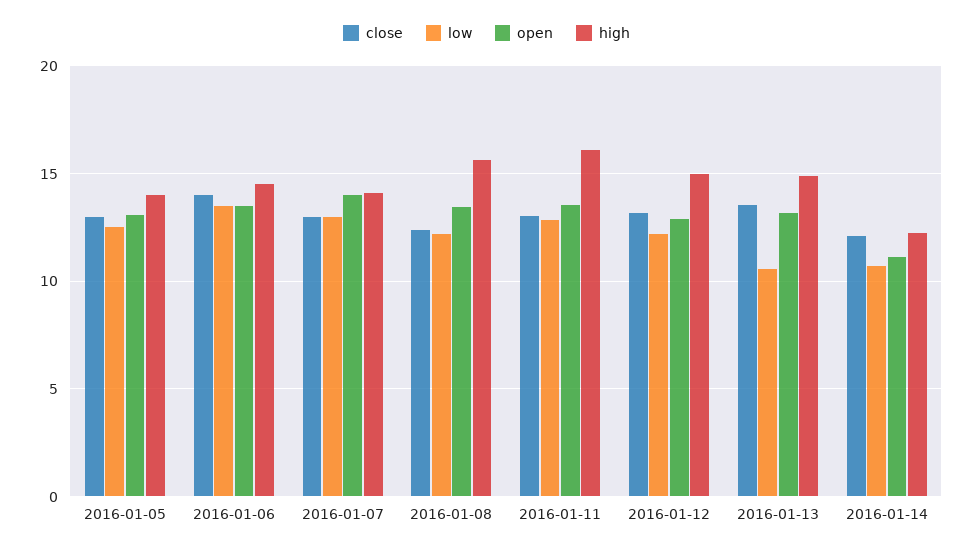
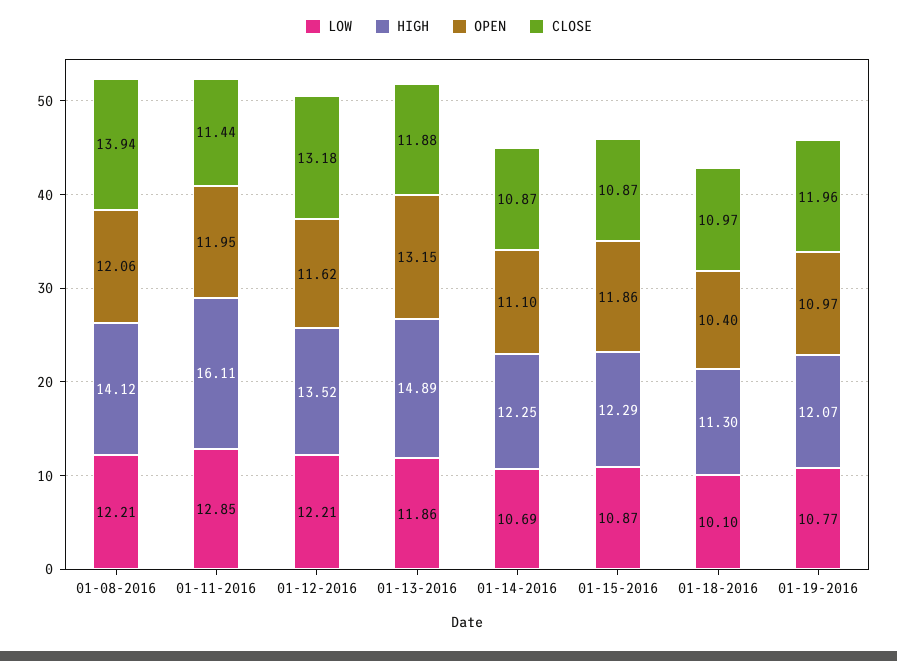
close, 2016-01-05: 13 -> none
low, 2016-01-05: 12.5 -> none
open, 2016-01-05: 13 -> none
high, 2016-01-05: 14 -> none
close, 2016-01-06: 14 -> none
low, 2016-01-06: 13.5 -> none
open, 2016-01-06: 13.5 -> none
high, 2016-01-06: 14.5 -> none
close, 2016-01-07: 13 -> none
low, 2016-01-07: 13 -> none
open, 2016-01-07: 14 -> none
high, 2016-01-07: 14 -> none
close, 2016-01-08: 12.5 -> 13.94
open, 2016-01-08: 13.5 -> 12.06
high, 2016-01-08: 15.5 -> 14.12
close, 2016-01-11: 13 -> 11.44
open, 2016-01-11: 13.5 -> 11.95
open, 2016-01-12: 13 -> 11.62
high, 2016-01-12: 15 -> 13.52
close, 2016-01-13: 13.5 -> 11.88
low, 2016-01-13: 10.5 -> 11.86
close, 2016-01-14: 12 -> 10.87
low, 01-15-2016: none -> 10.87
high, 01-15-2016: none -> 12.29
open, 01-15-2016: none -> 11.86
close, 01-15-2016: none -> 10.87
low, 01-18-2016: none -> 10.1
high, 01-18-2016: none -> 11.3
open, 01-18-2016: none -> 10.4
close, 01-18-2016: none -> 10.97
low, 01-19-2016: none -> 10.77
high, 01-19-2016: none -> 12.07
open, 01-19-2016: none -> 10.97
close, 01-19-2016: none -> 11.96

